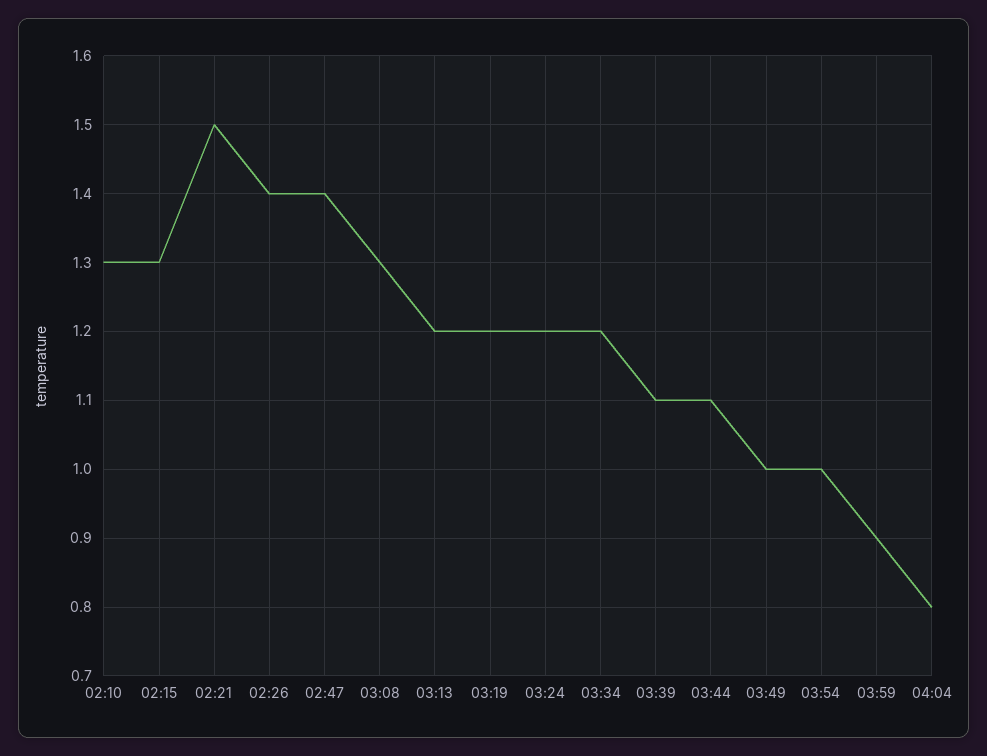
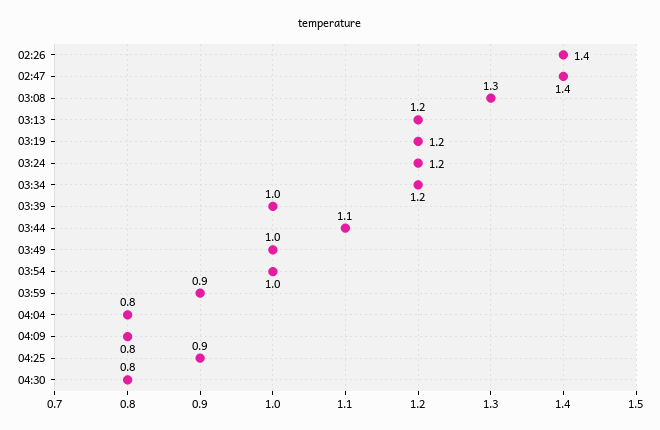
02:10: 1.3 -> none
02:15: 1.3 -> none
02:21: 1.5 -> none
03:39: 1.1 -> 1
04:09: none -> 0.8
04:25: none -> 0.9
04:30: none -> 0.8

